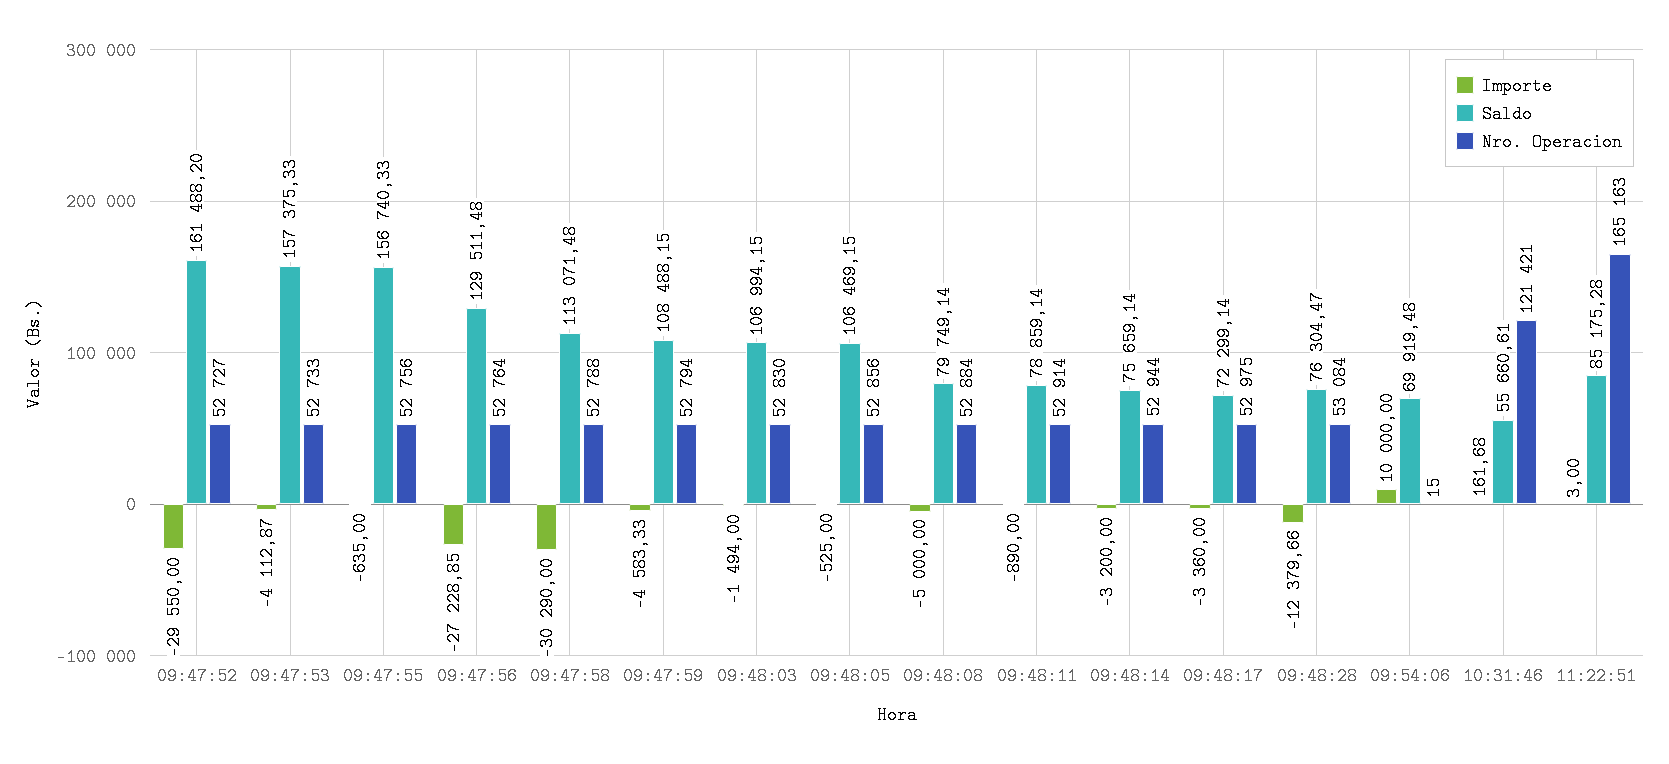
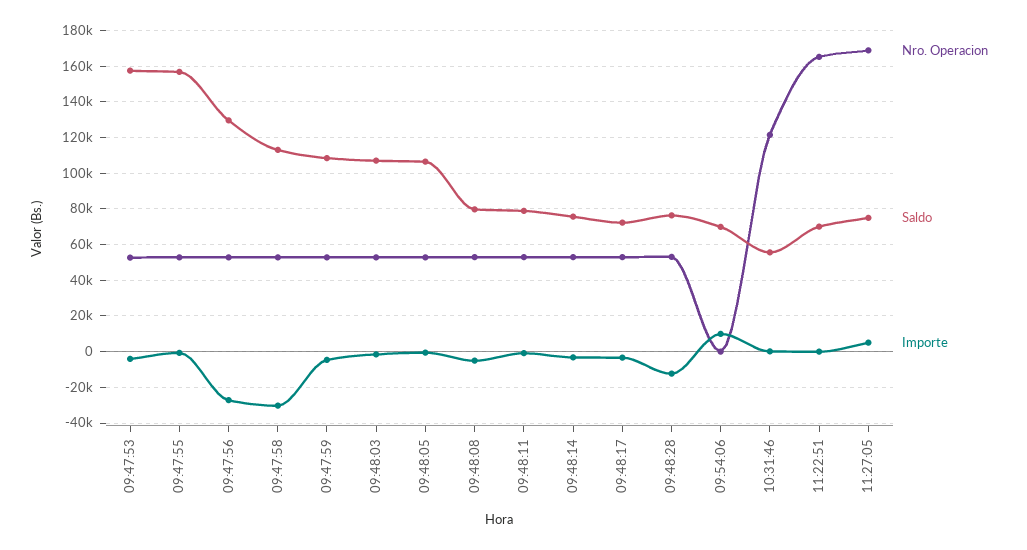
Importe, 09:47:52: -29550 -> none
Saldo, 09:47:52: 161488.2 -> none
Nro. Operacion, 09:47:52: 52727 -> none
Saldo, 11:22:51: 85175.28 -> 70000
Nro. Operacion, 11:27:05: none -> 170000
Saldo, 11:27:05: none -> 75000
Importe, 11:27:05: none -> 5000

